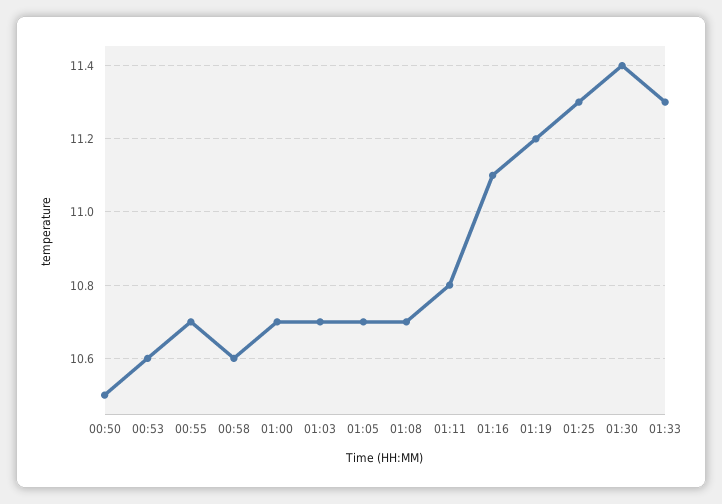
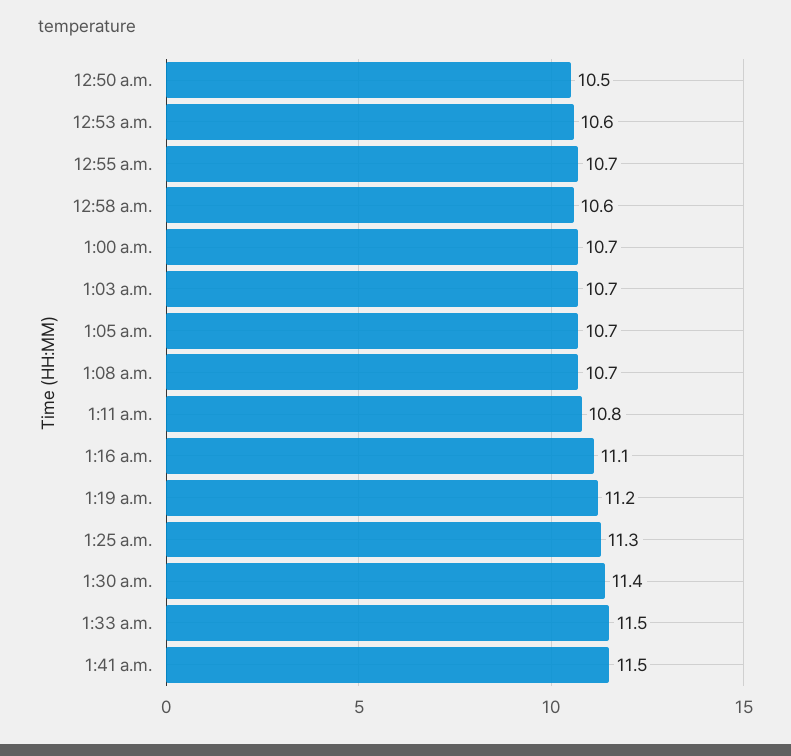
01:33: 11.3 -> 11.5
1:41 a.m.: none -> 11.5

